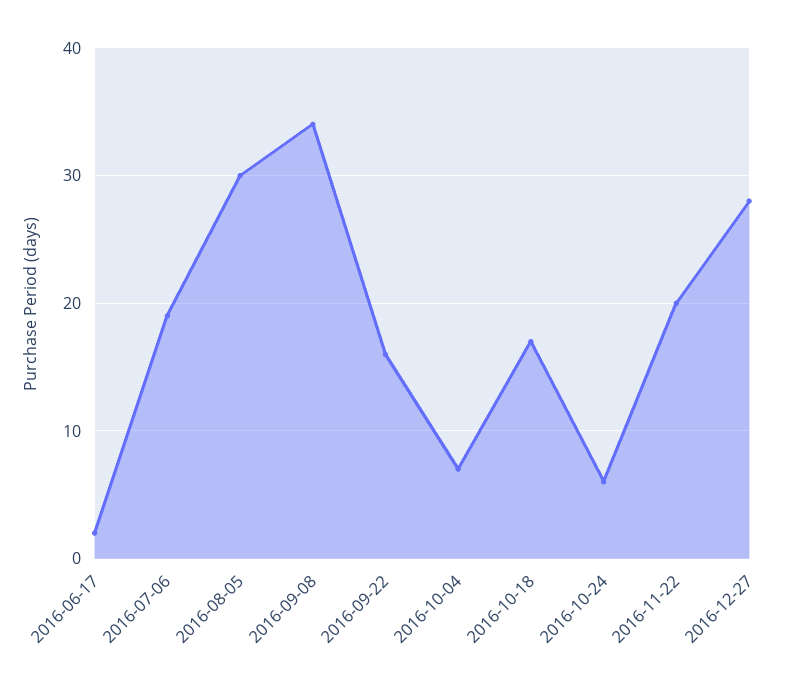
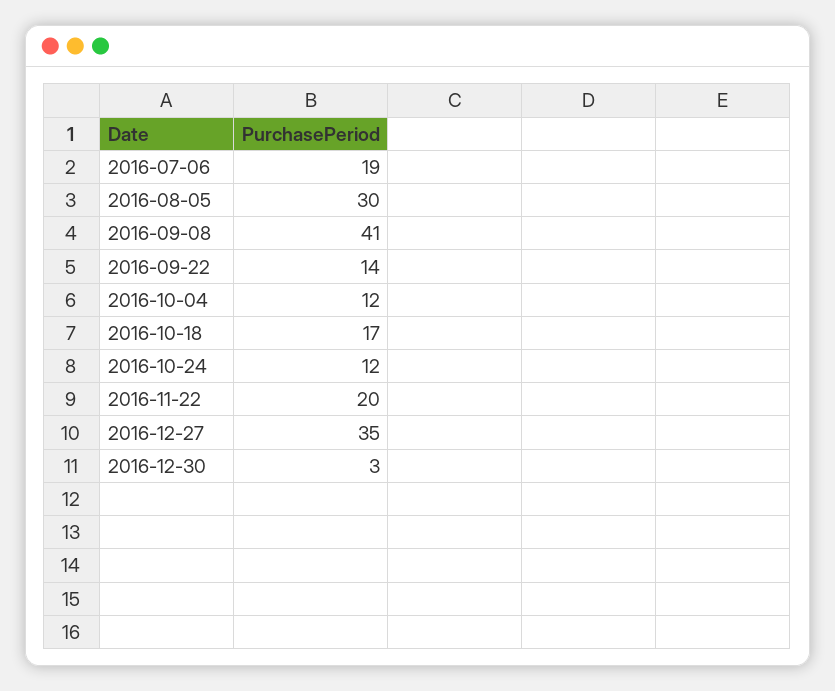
2016-06-17: 2 -> none
2016-09-08: 34 -> 41
2016-09-22: 16 -> 14
2016-10-04: 7 -> 12
2016-10-24: 6 -> 12
2016-12-27: 28 -> 35
2016-12-30: none -> 3

